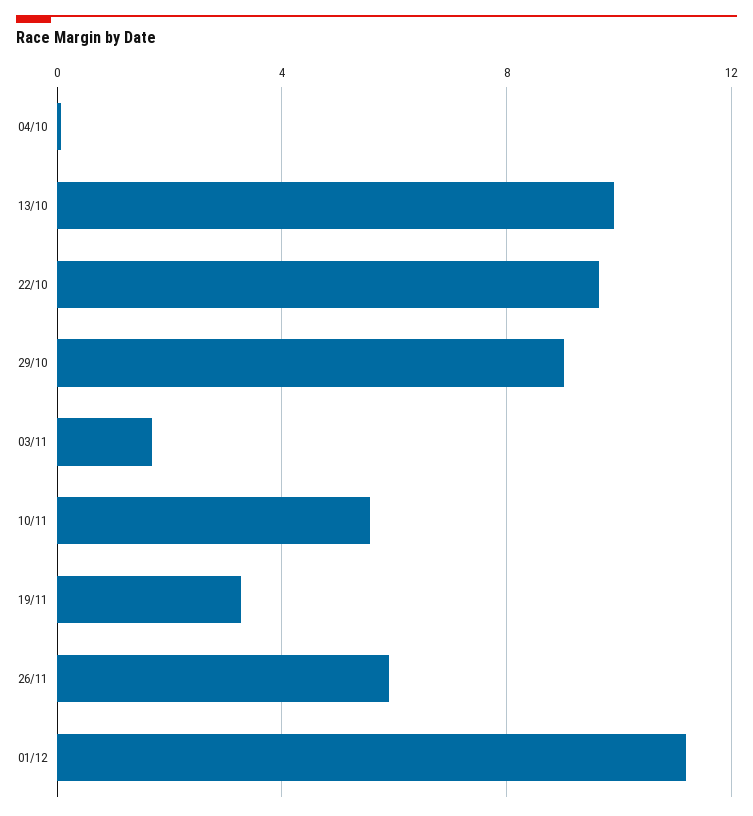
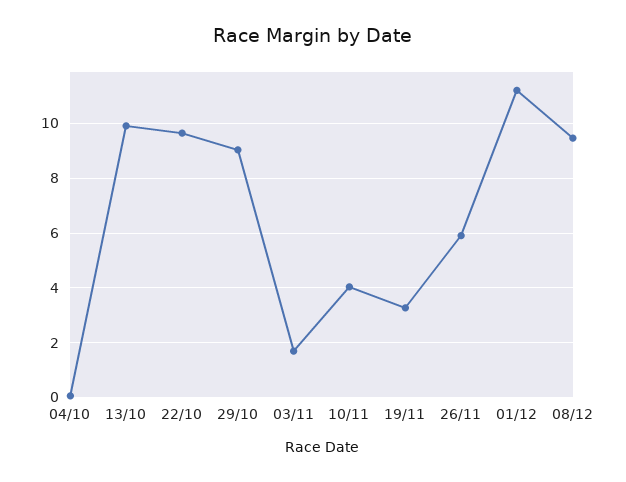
10/11: 5.5 -> 4
08/12: none -> 9.5

